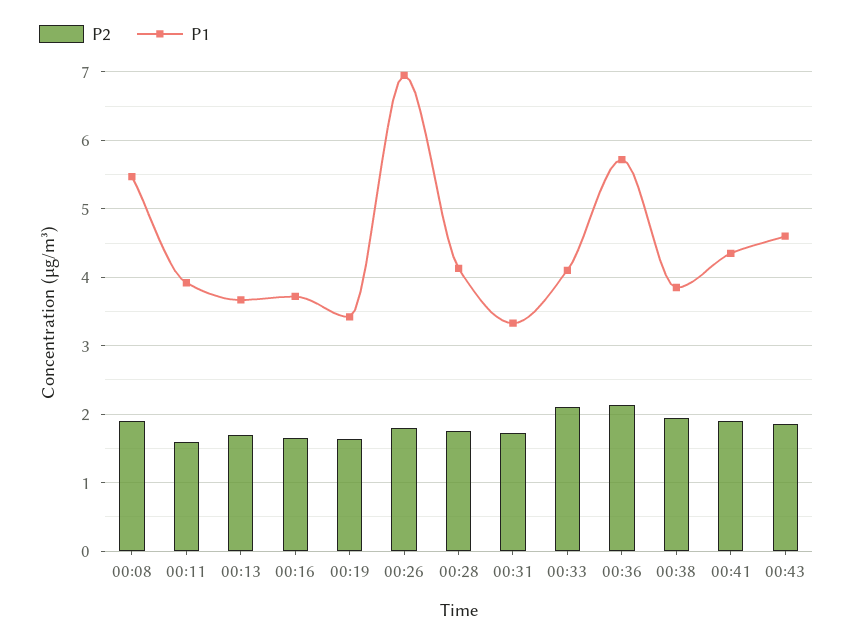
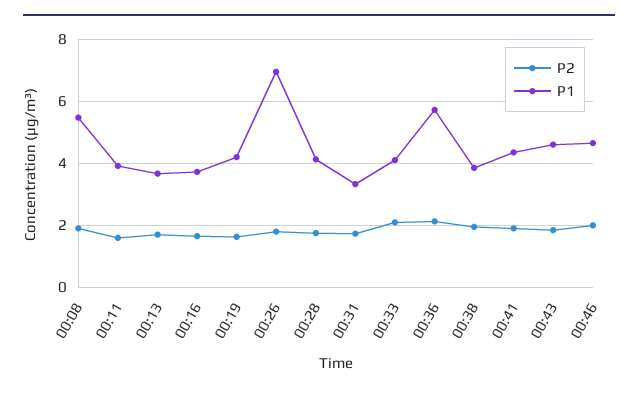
P1, 00:19: 3.4 -> 4.2
P2, 00:46: none -> 2
P1, 00:46: none -> 4.6

